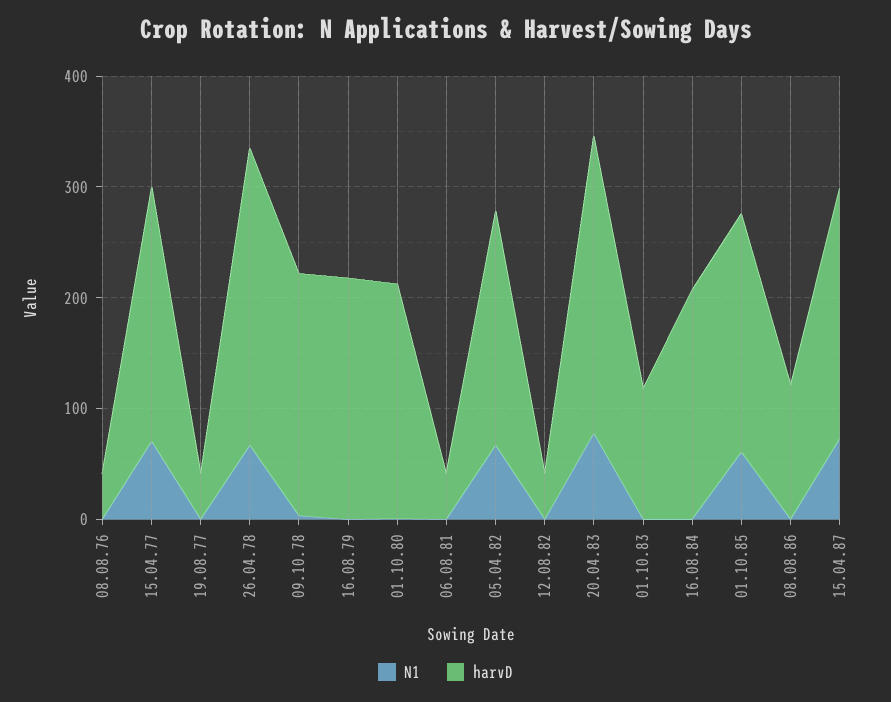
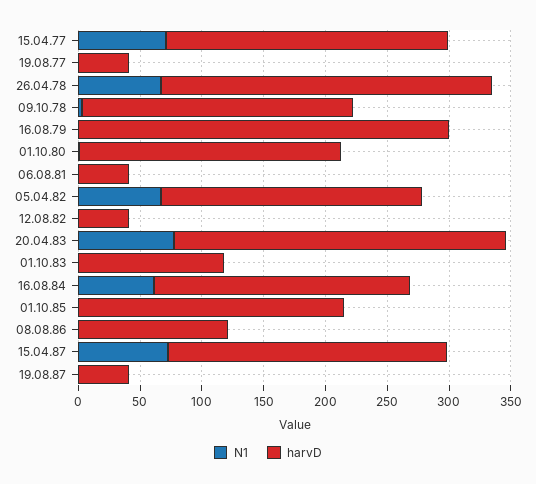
N1, 08.08.76: 0 -> none
harvD, 08.08.76: 40 -> none
harvD, 16.08.79: 220 -> 300
N1, 16.08.84: 0 -> 60
N1, 01.10.85: 60 -> 0
N1, 19.08.87: none -> 0
harvD, 19.08.87: none -> 40

